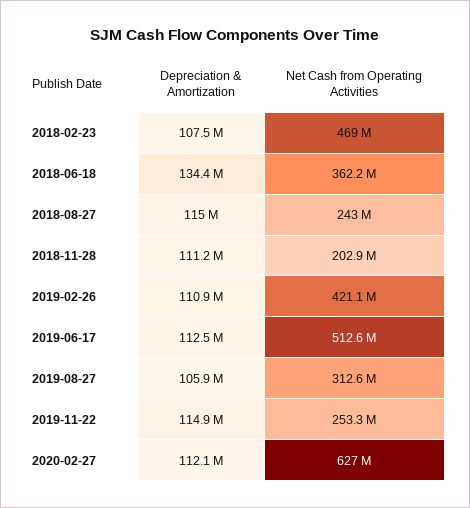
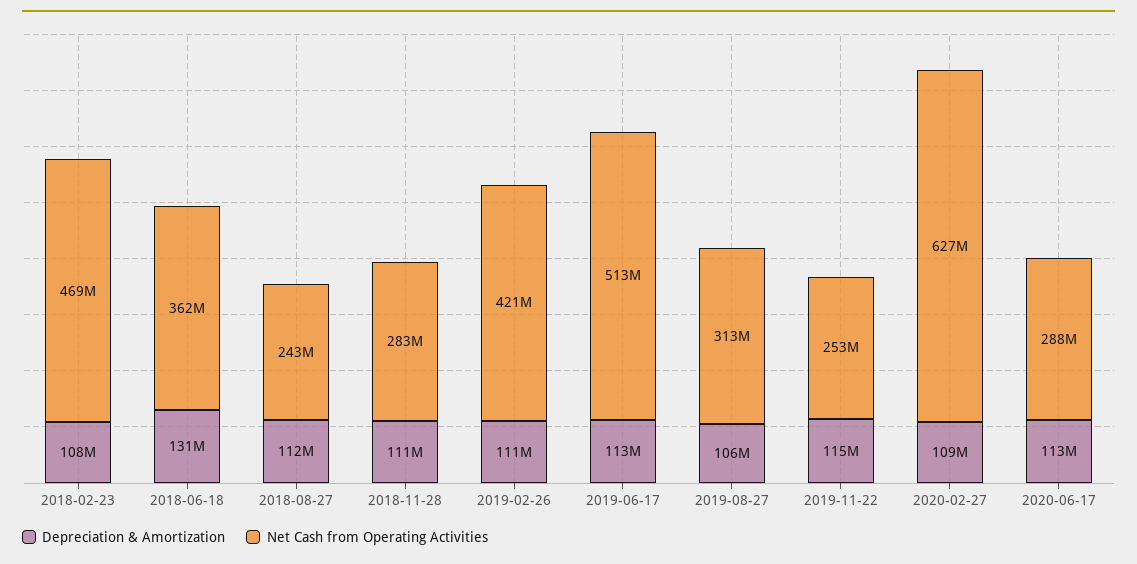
Depreciation & Amortization, 2018-06-18: 134400000 -> 131000000
Depreciation & Amortization, 2018-08-27: 115000000 -> 112000000
Net Cash from Operating Activities, 2018-11-28: 202900000 -> 283000000
Depreciation & Amortization, 2020-02-27: 112100000 -> 109000000
Depreciation & Amortization, 2020-06-17: none -> 113000000
Net Cash from Operating Activities, 2020-06-17: none -> 288000000

